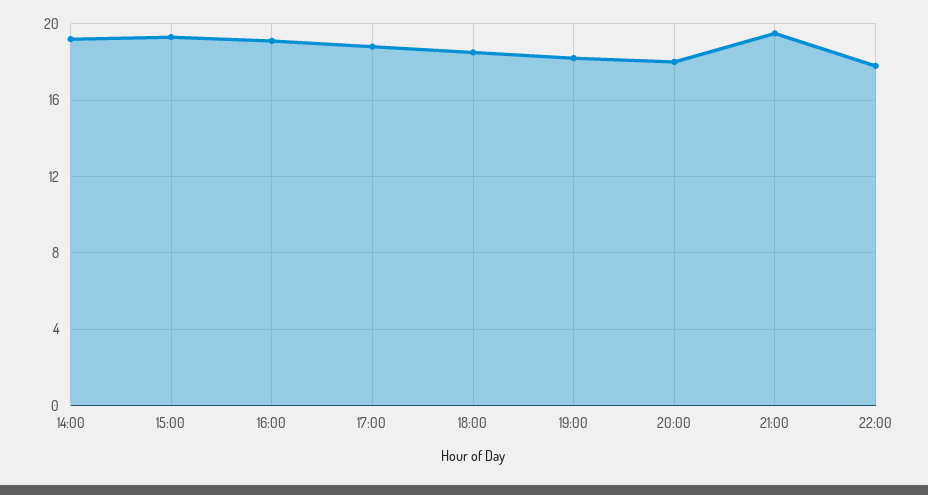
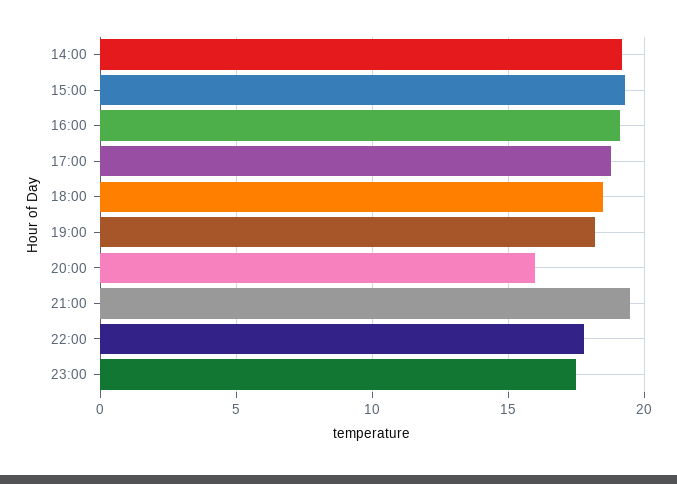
20:00: 18 -> 16
23:00: none -> 17.5

